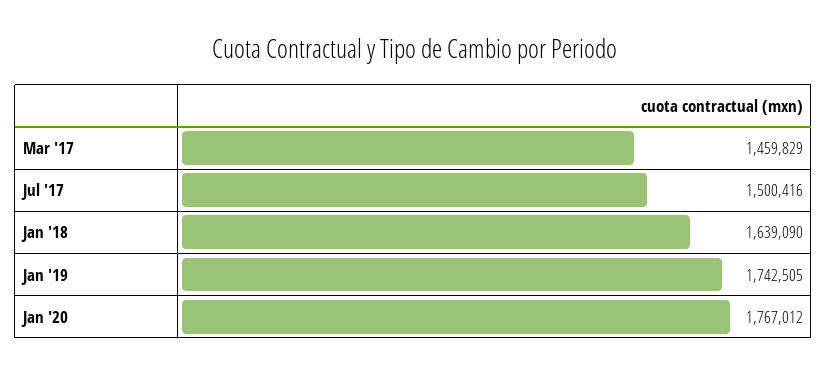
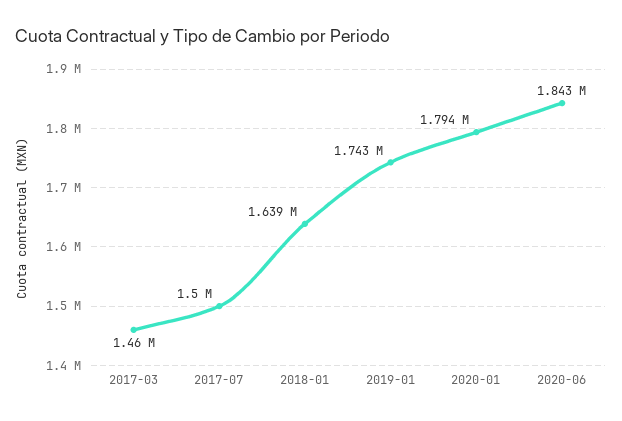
Jan '20: 1767012 -> 1794000
2020-06: none -> 1843000

